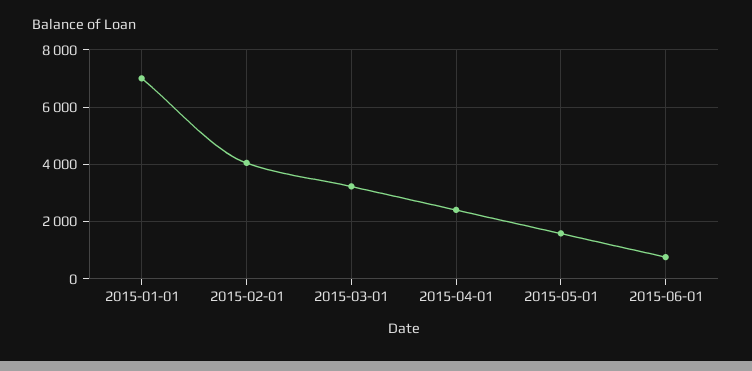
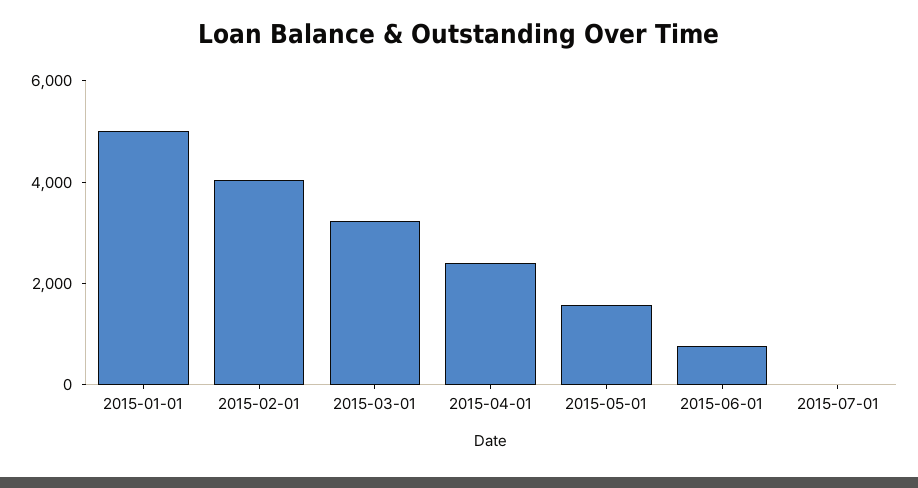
2015-01-01: 7000 -> 5000
2015-07-01: none -> 0

